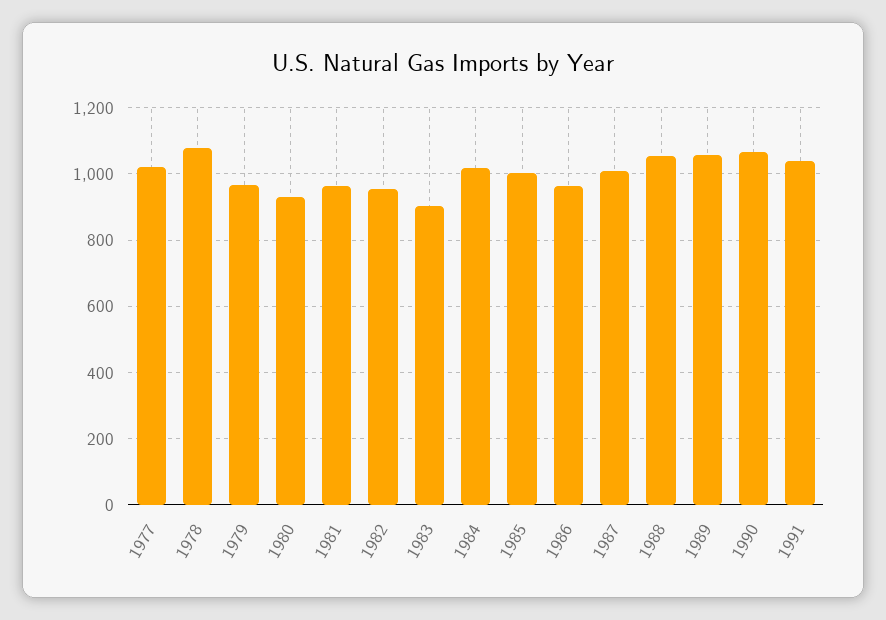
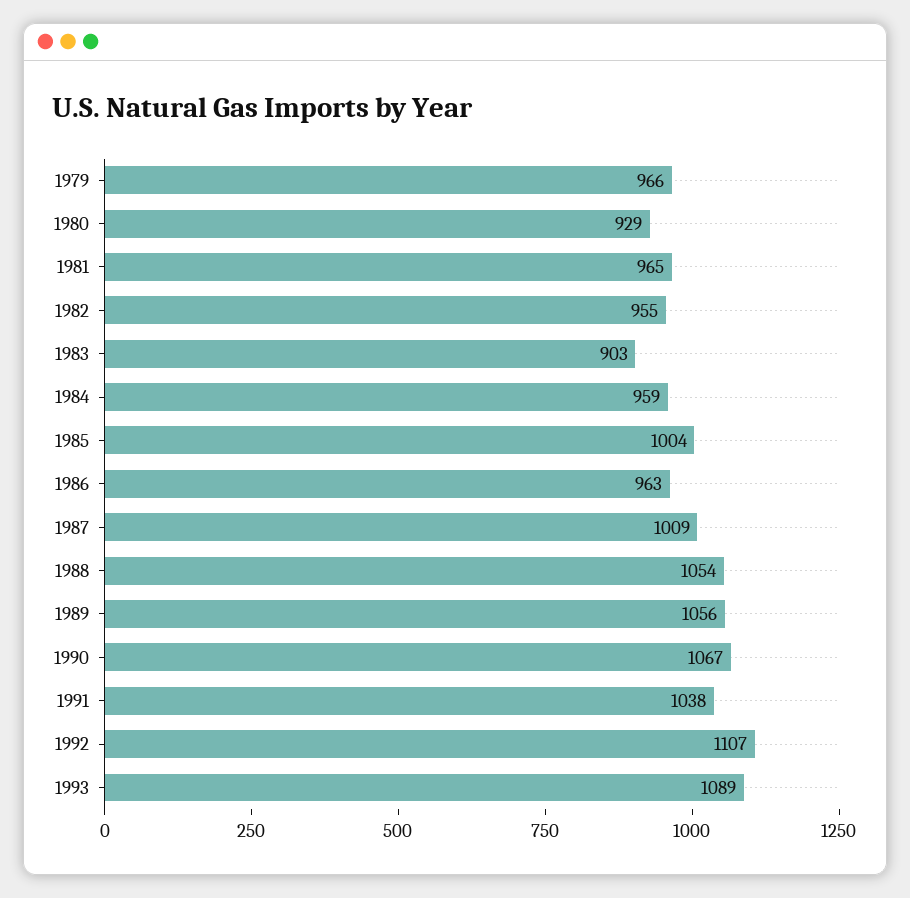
1977: 1020 -> none
1978: 1080 -> none
1984: 1020 -> 959
1992: none -> 1107
1993: none -> 1089

